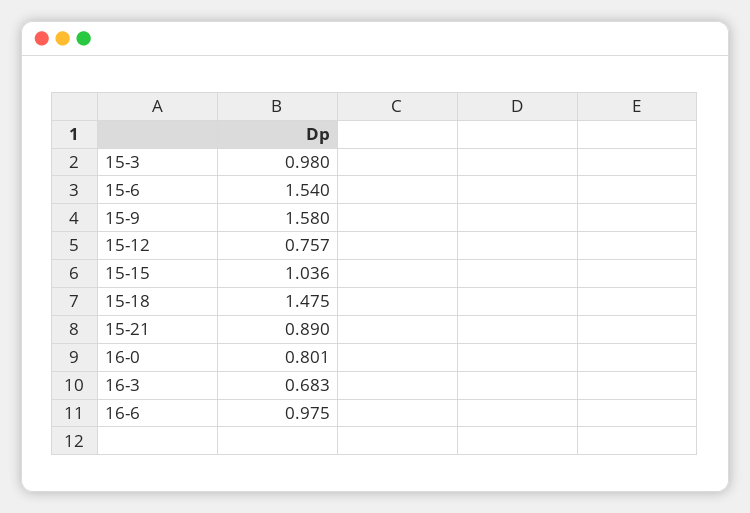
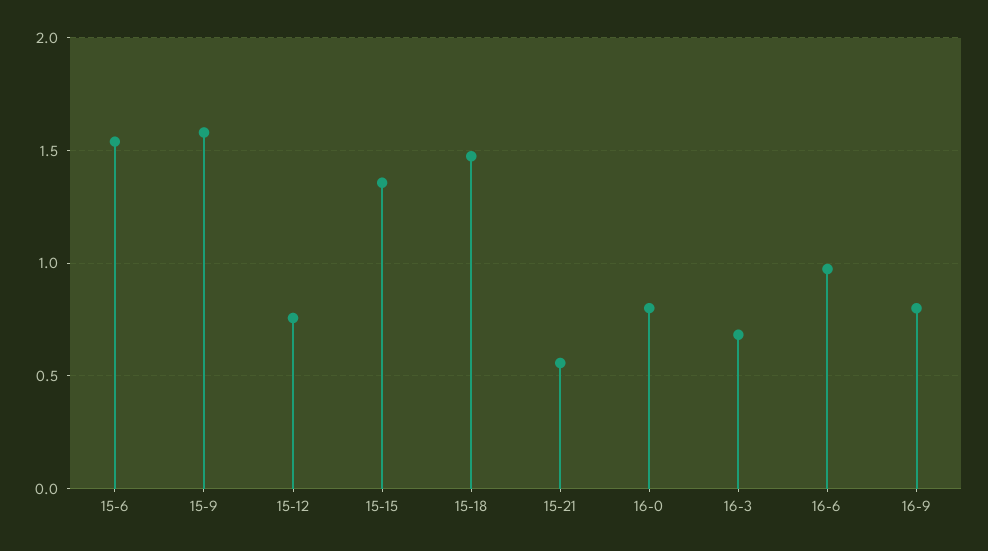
15-3: 0.98 -> none
15-15: 1.036 -> 1.35
15-21: 0.89 -> 0.55
16-9: none -> 0.8

